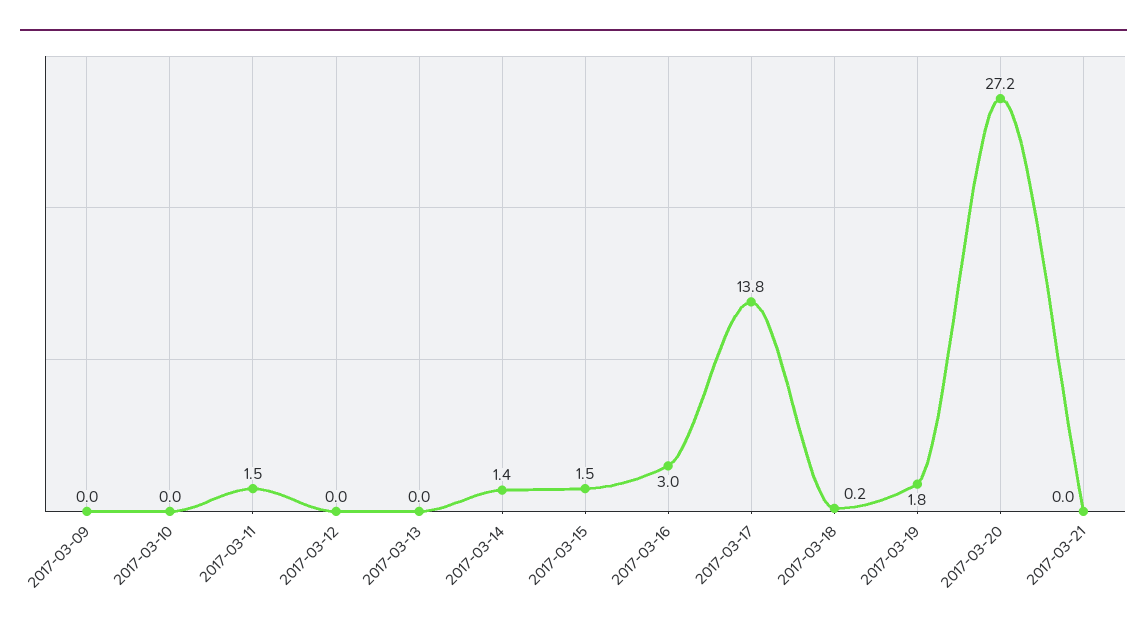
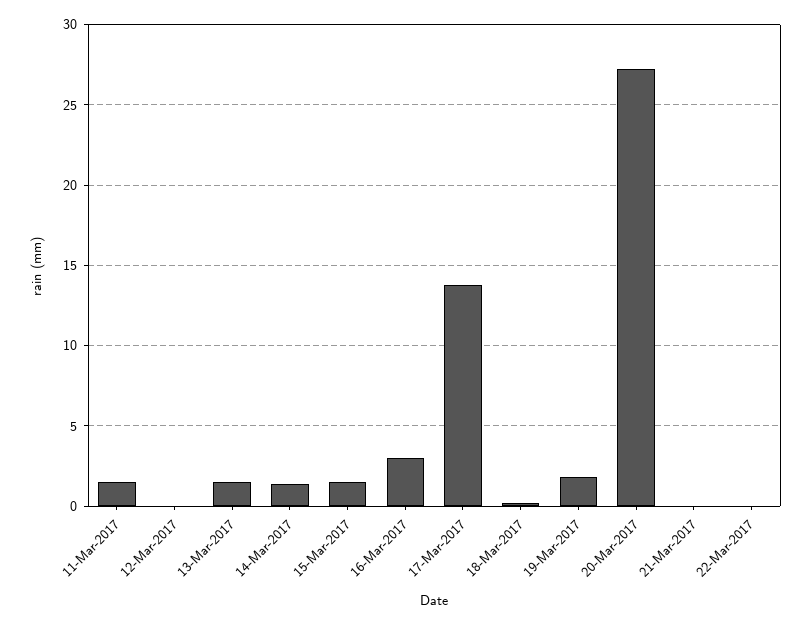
2017-03-09: 0 -> none
2017-03-10: 0 -> none
2017-03-13: 0 -> 1.5
22-Mar-2017: none -> 0

